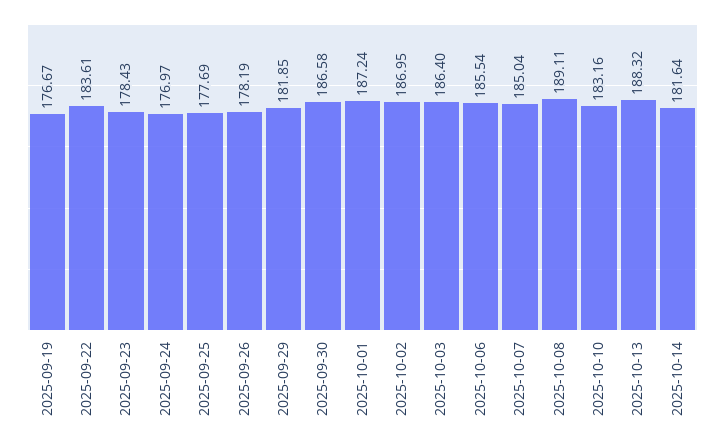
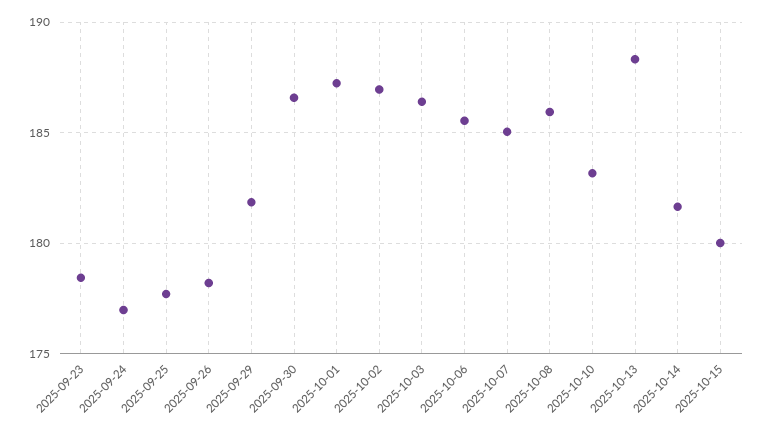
2025-09-19: 176.67 -> none
2025-09-22: 183.61 -> none
2025-10-08: 189.11 -> 186
2025-10-15: none -> 180

